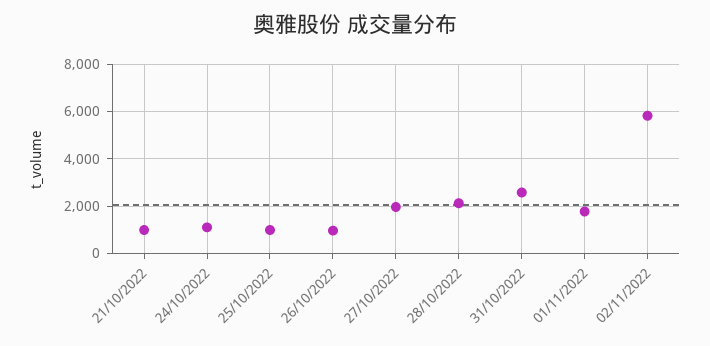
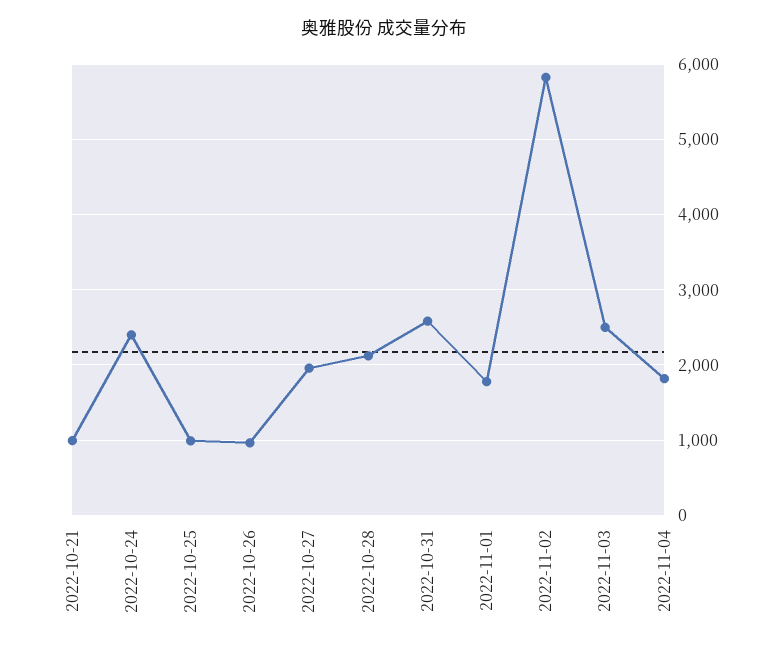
24/10/2022: 1000 -> 2400
2022-11-03: none -> 2500
2022-11-04: none -> 1800

